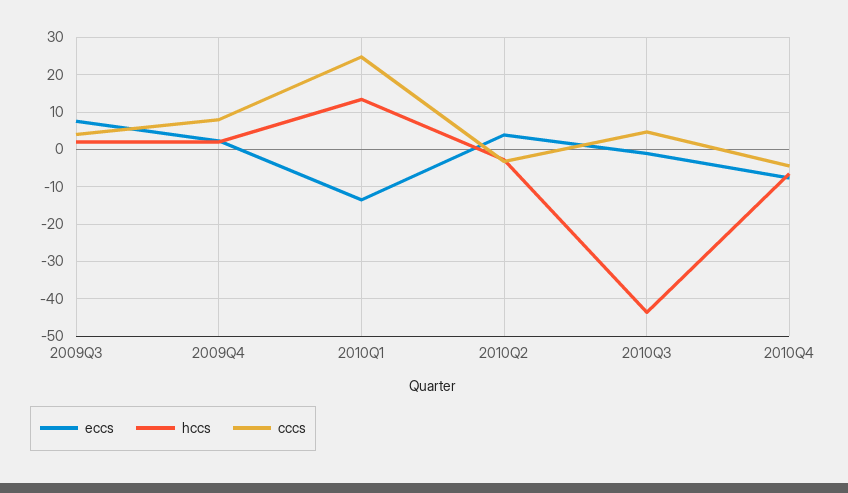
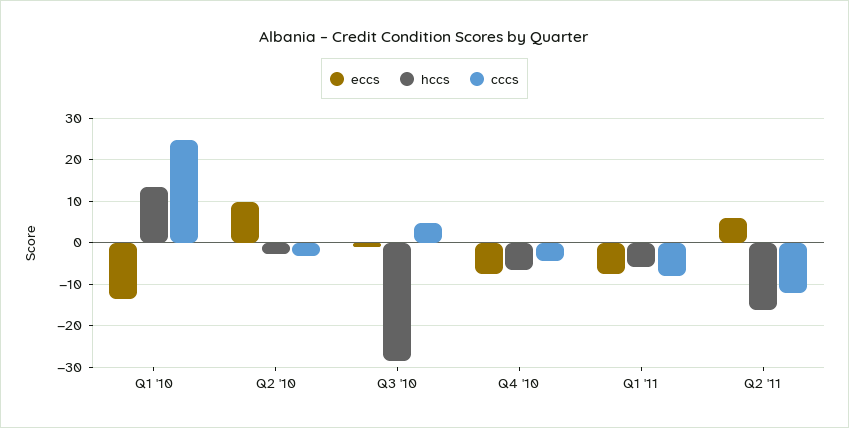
eccs, 2009Q3: 8 -> none
hccs, 2009Q3: 2 -> none
cccs, 2009Q3: 4 -> none
eccs, 2009Q4: 2 -> none
hccs, 2009Q4: 2 -> none
cccs, 2009Q4: 8 -> none
eccs, 2010Q2: 4 -> 10
hccs, 2010Q3: -44 -> -28
eccs, Q1 '11: none -> -8
hccs, Q1 '11: none -> -6
cccs, Q1 '11: none -> -8
eccs, Q2 '11: none -> 6
hccs, Q2 '11: none -> -16
cccs, Q2 '11: none -> -12

